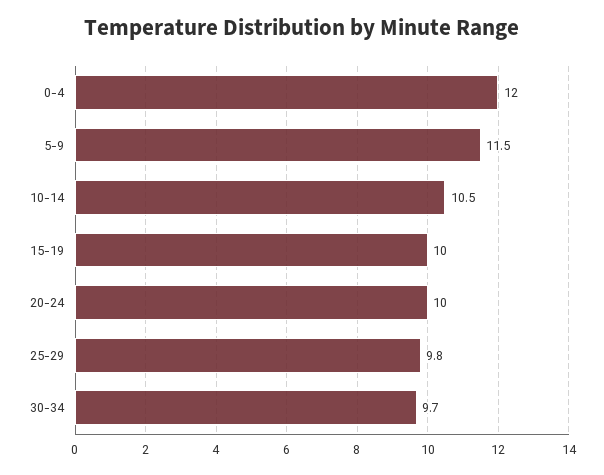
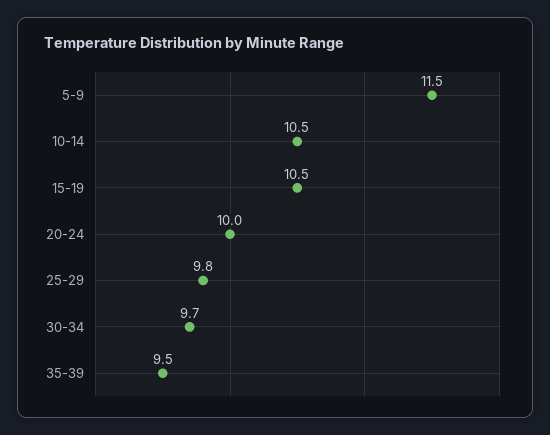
0-4: 12 -> none
15-19: 10 -> 10.5
35-39: none -> 9.5

